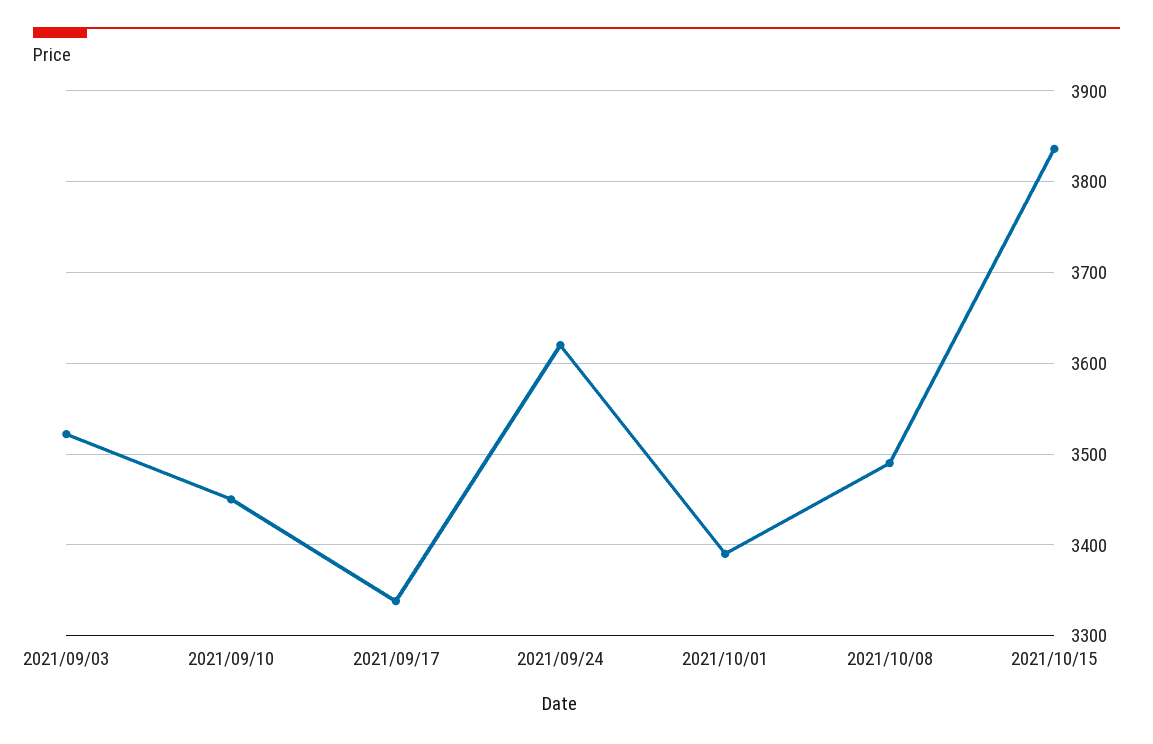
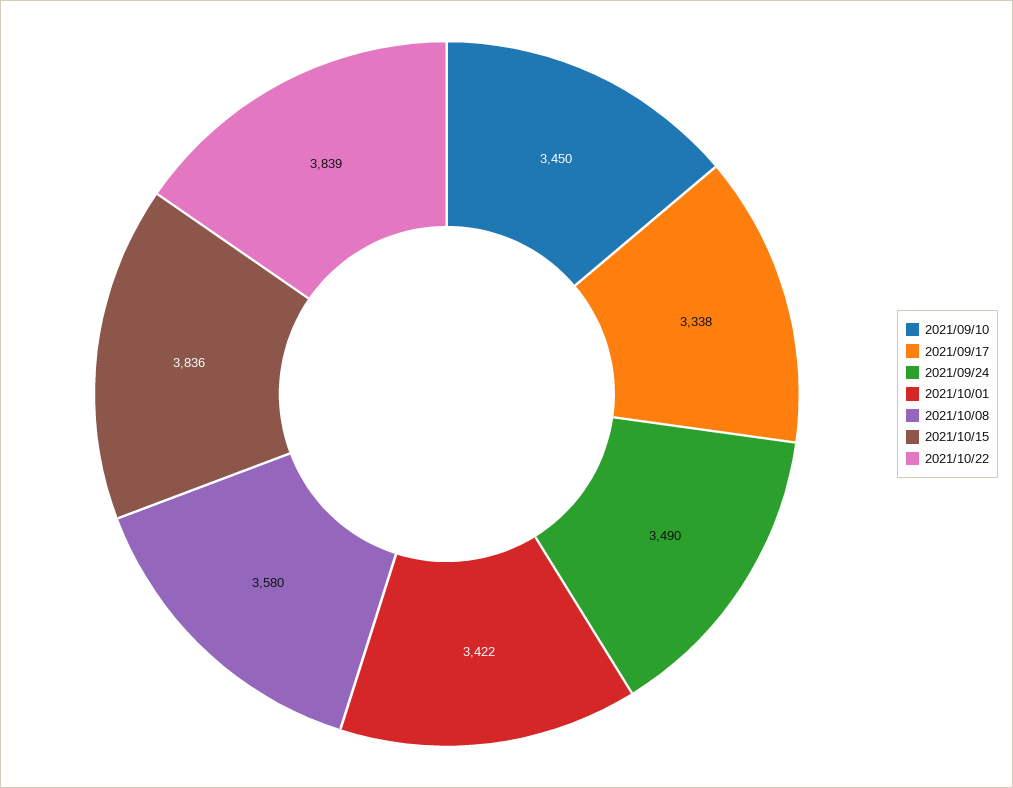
2021/09/03: 3520 -> none
2021/09/24: 3620 -> 3490
2021/10/01: 3390 -> 3422
2021/10/08: 3490 -> 3580
2021/10/22: none -> 3839

